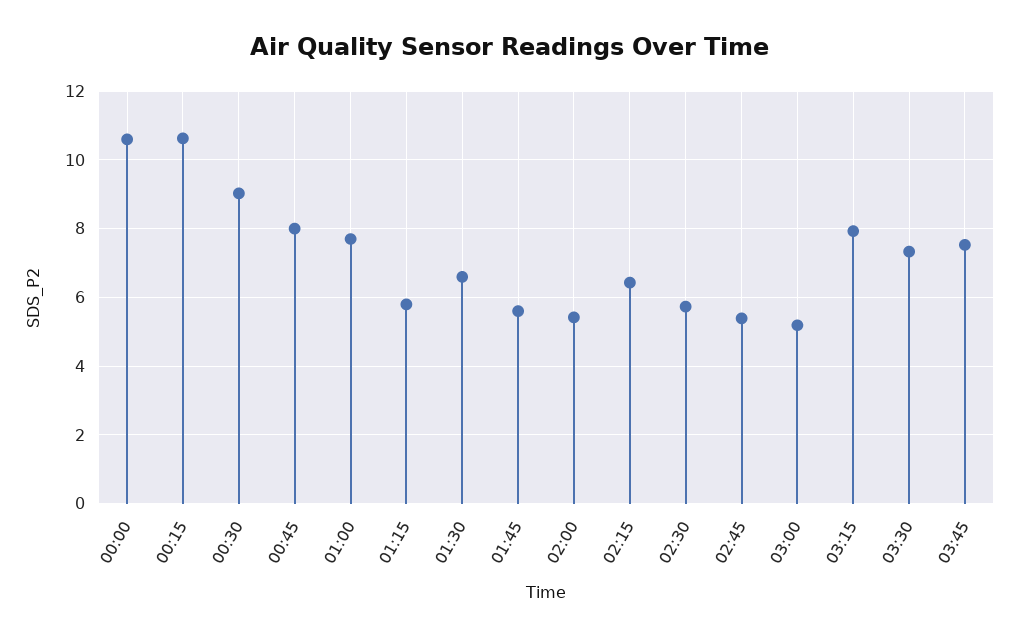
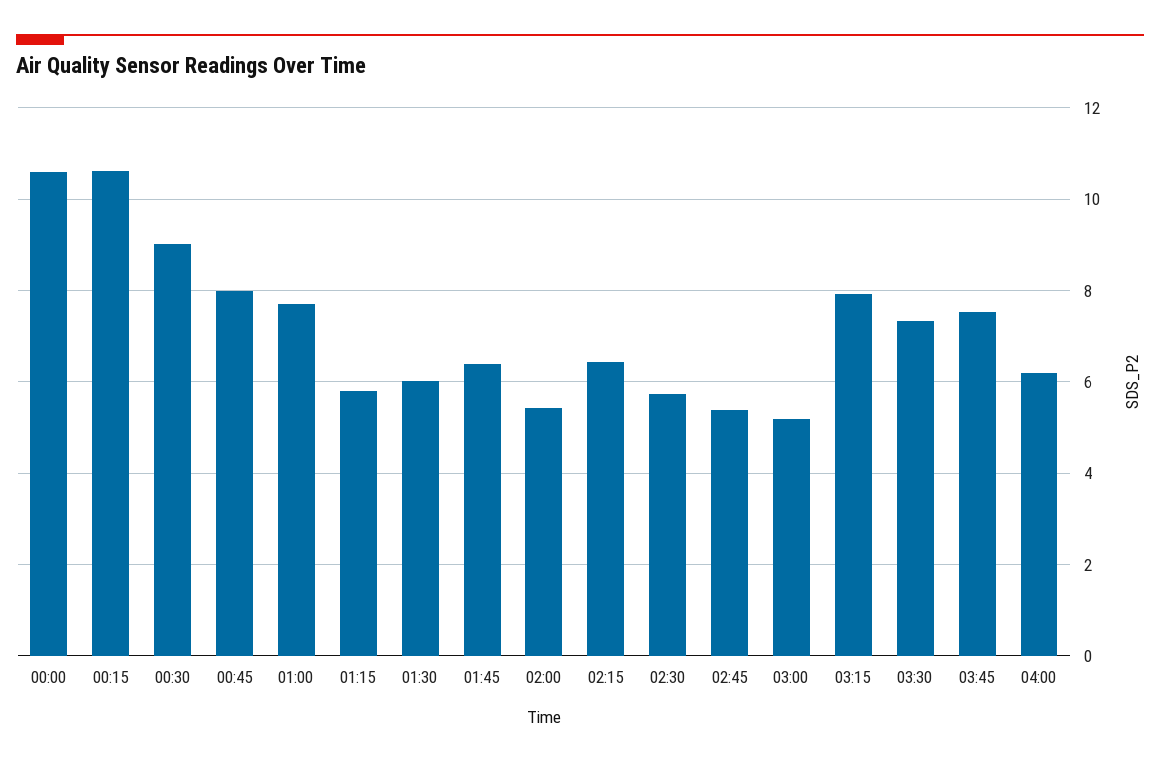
01:30: 6.6 -> 6
01:45: 5.6 -> 6.4
04:00: none -> 6.2

